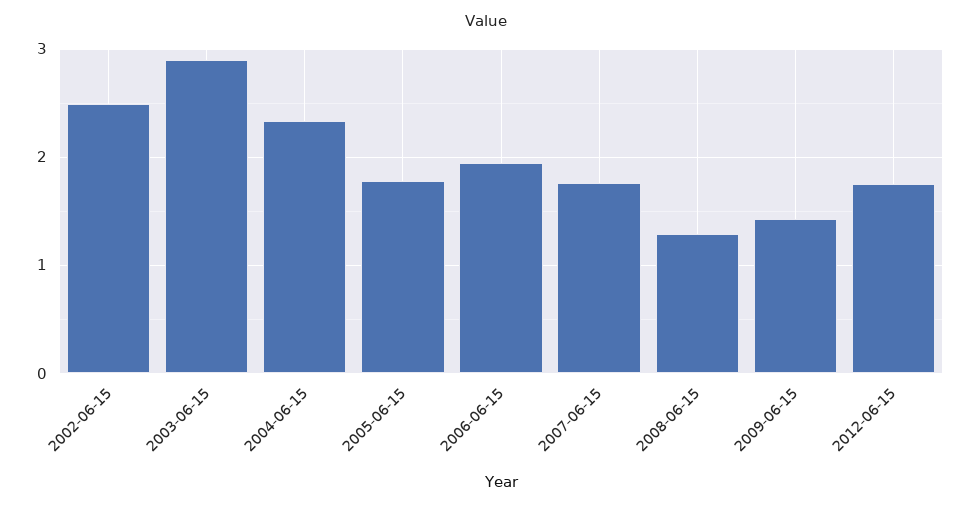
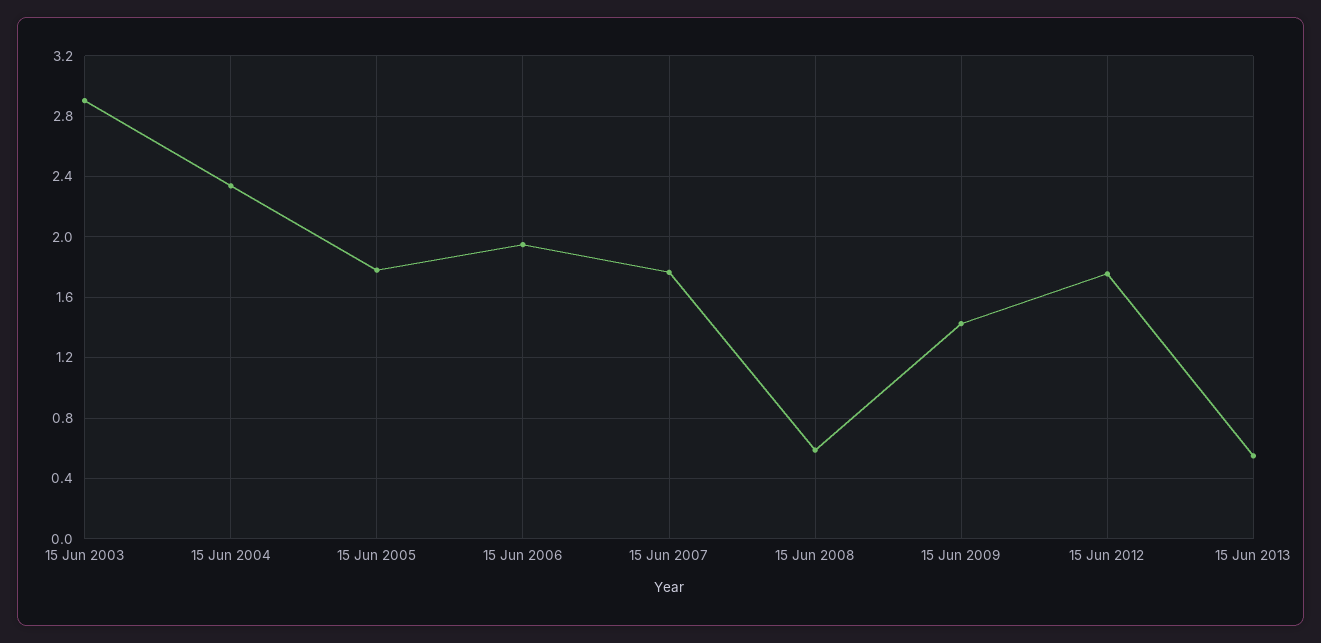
2002-06-15: 2.5 -> none
2008-06-15: 1.3 -> 0.6
15 Jun 2013: none -> 0.55

